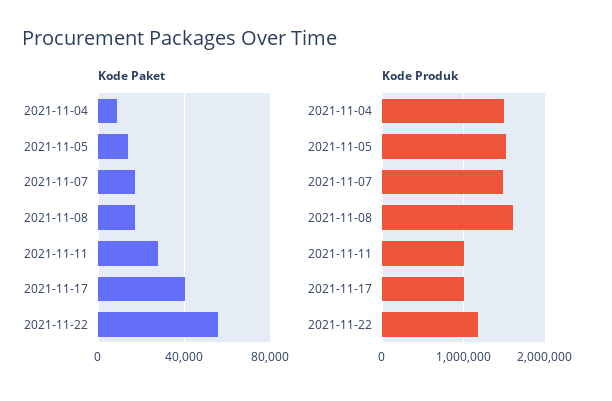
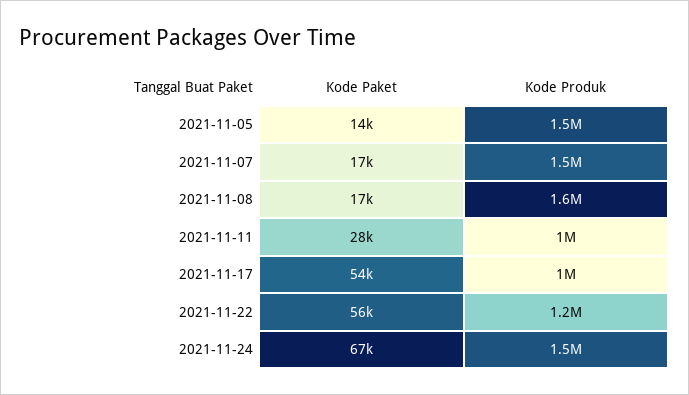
Kode Paket, 2021-11-04: 10000 -> none
Kode Paket, 2021-11-17: 40000 -> 54000
Kode Produk, 2021-11-04: 1500000 -> none
Kode Paket, 2021-11-24: none -> 67000
Kode Produk, 2021-11-24: none -> 1500000

